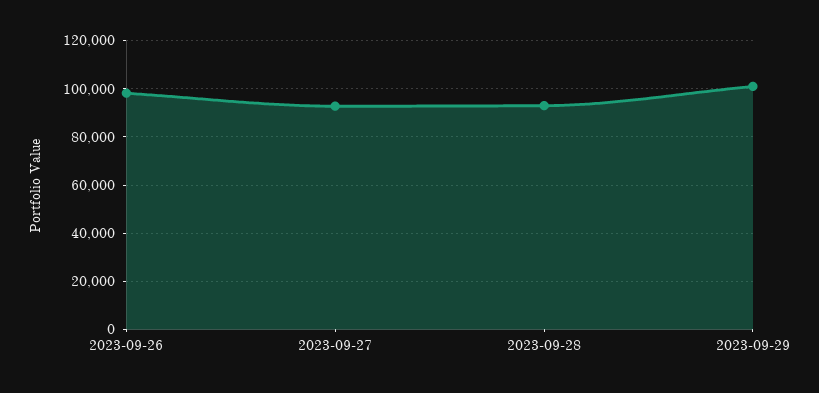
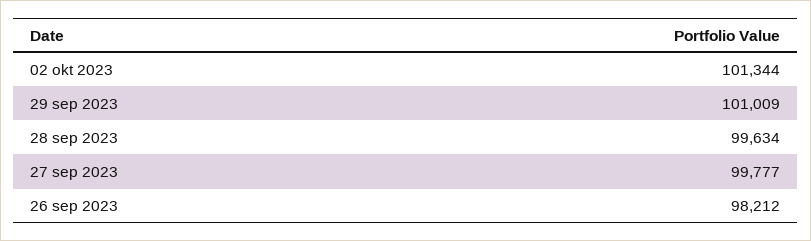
2023-09-27: 92500 -> 99777
2023-09-28: 92500 -> 99634
02 okt 2023: none -> 101344

